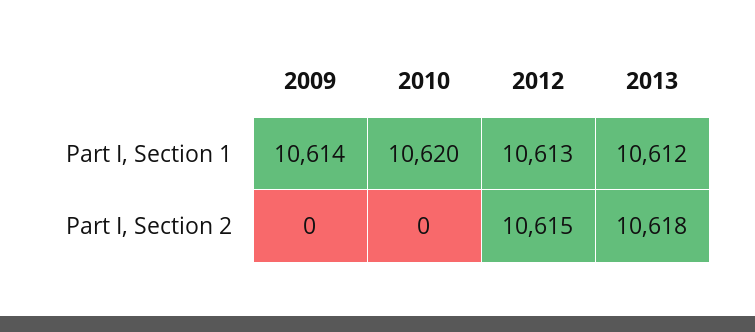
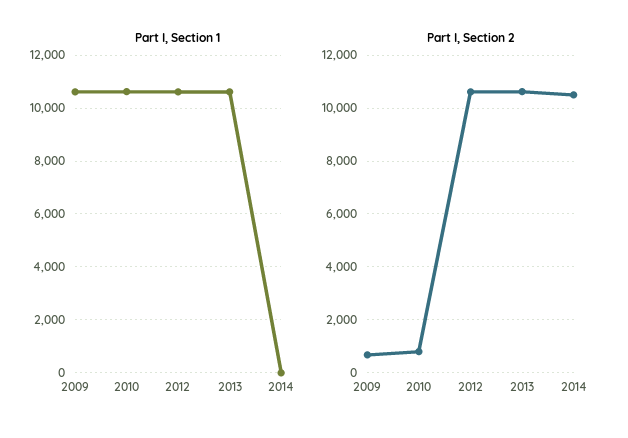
Part I, Section 2, 2009: 0 -> 750
Part I, Section 2, 2010: 0 -> 750
Part I, Section 1, 2014: none -> 0
Part I, Section 2, 2014: none -> 10500

